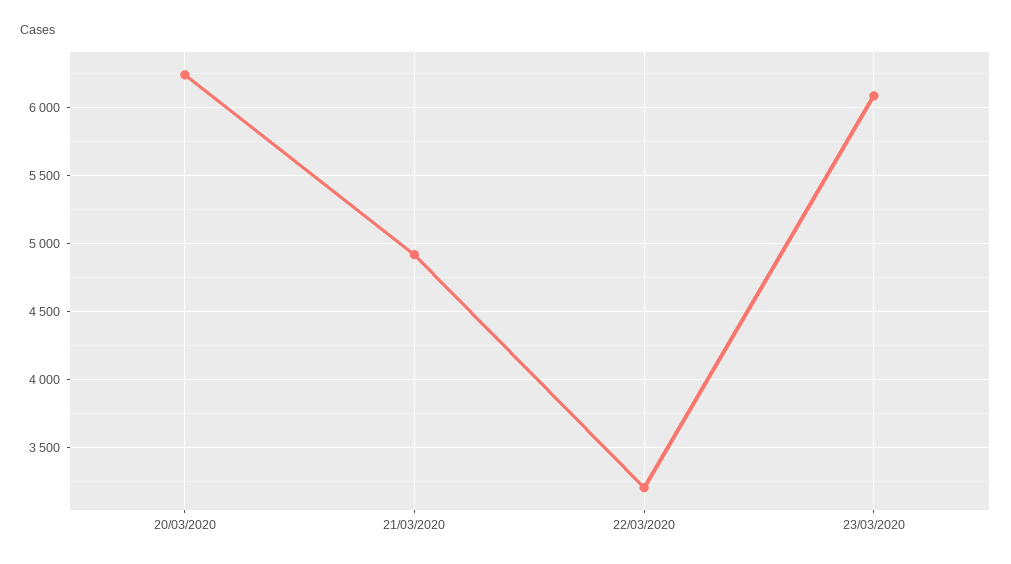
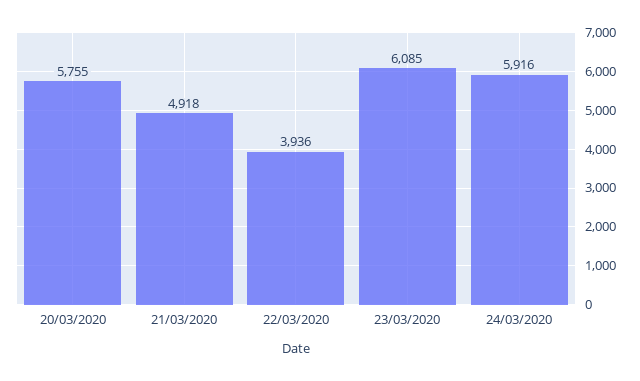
20/03/2020: 6250 -> 5755
22/03/2020: 3200 -> 3936
24/03/2020: none -> 5916

